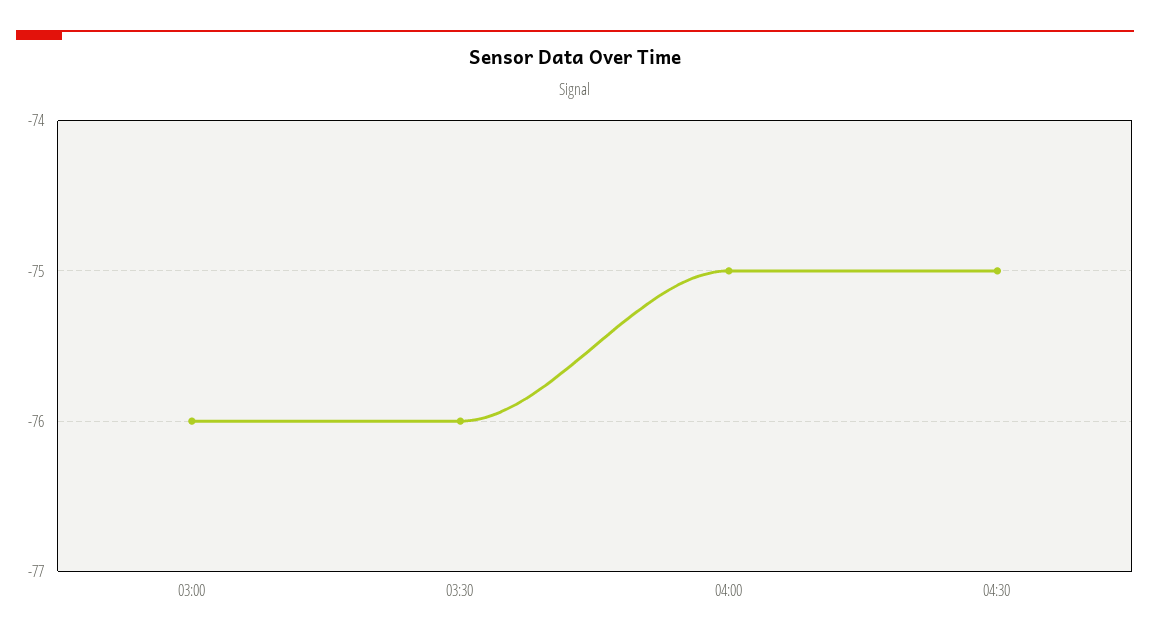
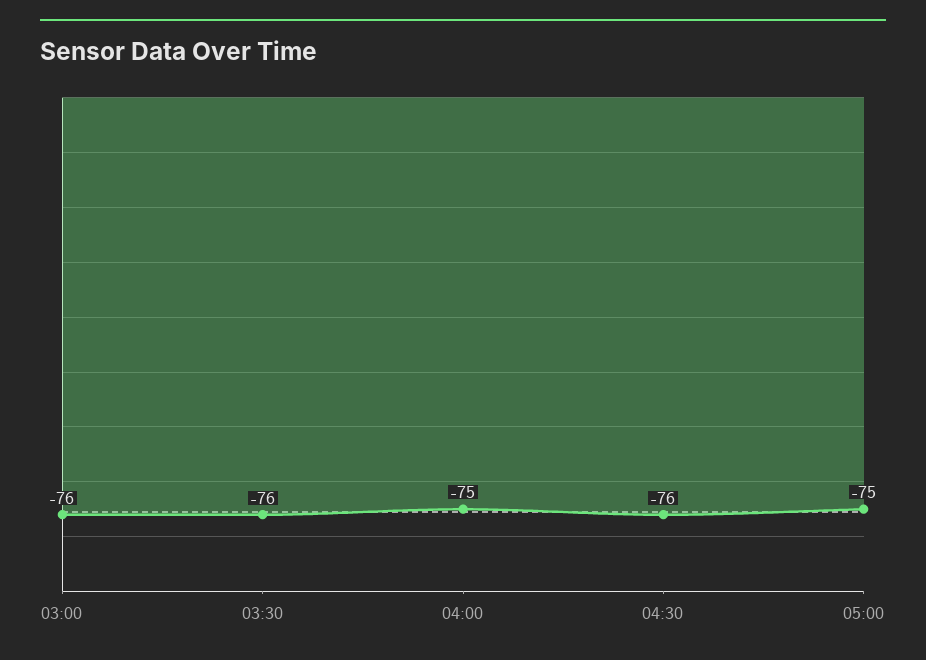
04:30: -75 -> -76
05:00: none -> -75

